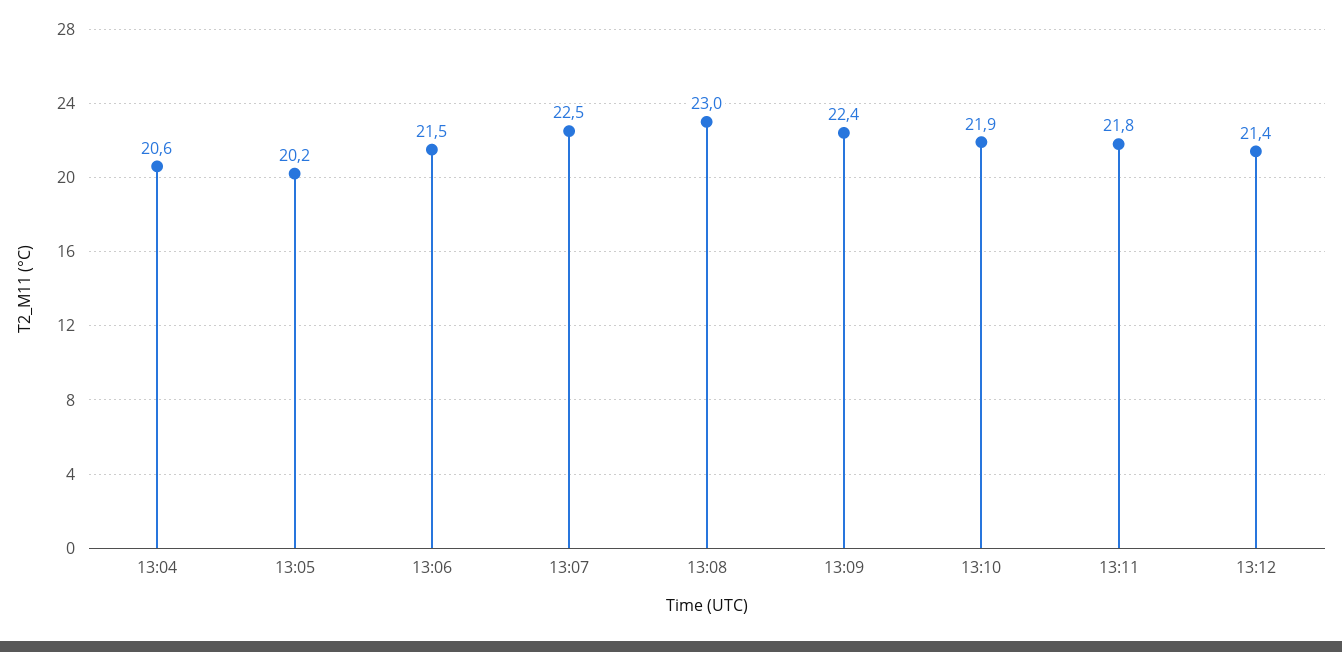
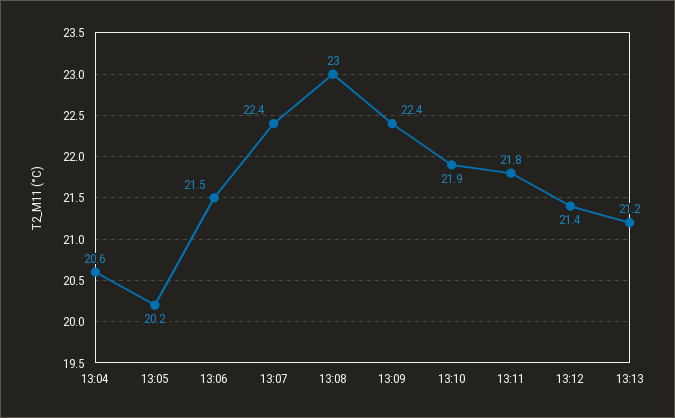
13:07: 22.5 -> 22.4
13:13: none -> 21.2

